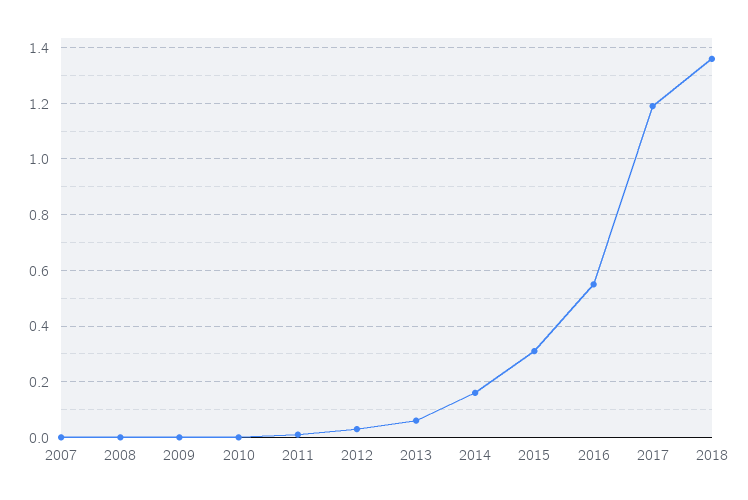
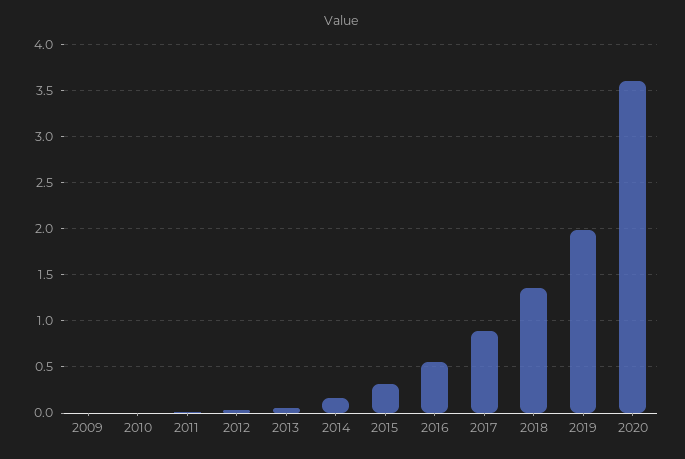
2007: 0 -> none
2008: 0 -> none
2017: 1.2 -> 0.9
2019: none -> 2
2020: none -> 3.6

